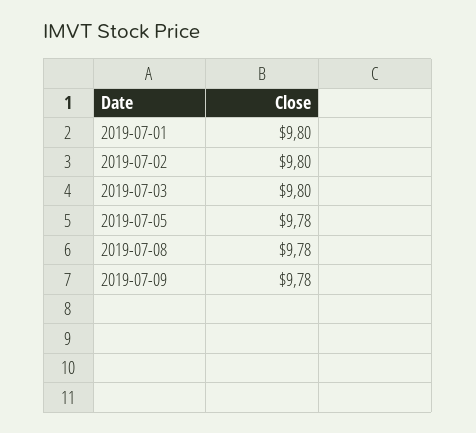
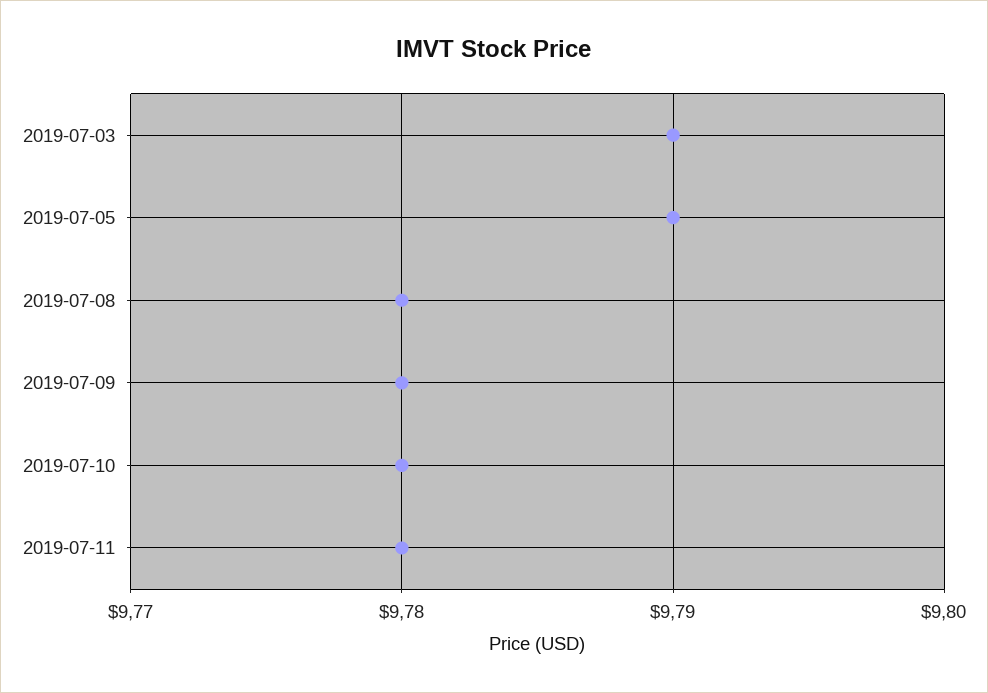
2019-07-01: 9.8 -> none
2019-07-02: 9.8 -> none
2019-07-03: 9.8 -> 9.79
2019-07-05: 9.78 -> 9.79
2019-07-10: none -> 9.78
2019-07-11: none -> 9.78

